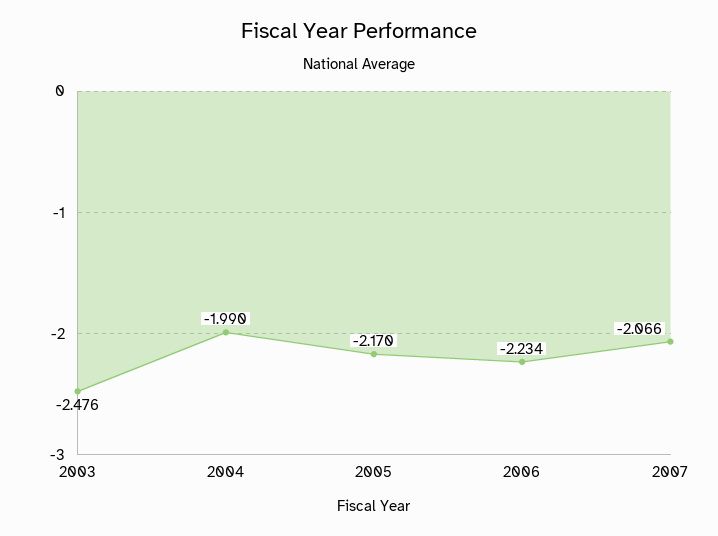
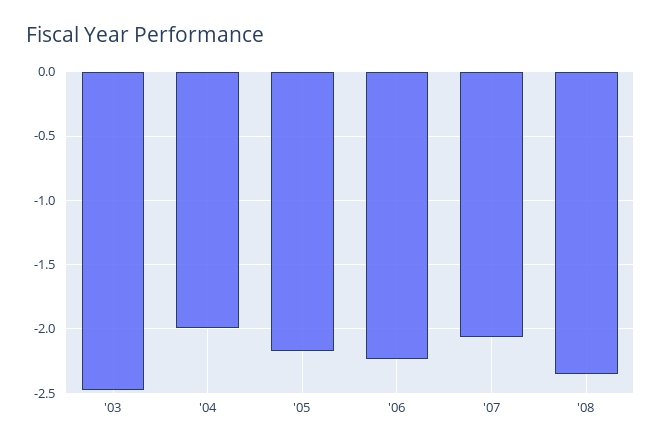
'08: none -> -2.35

